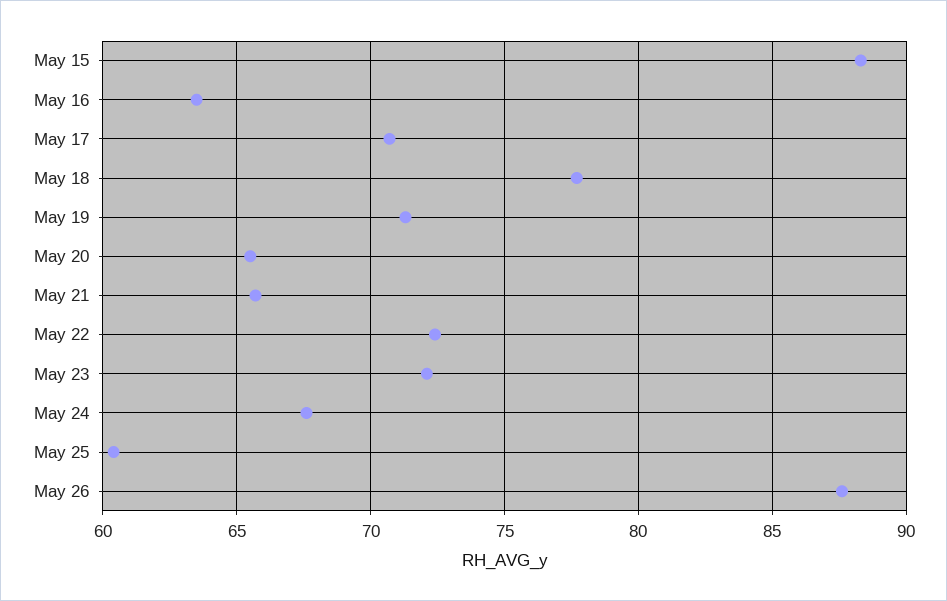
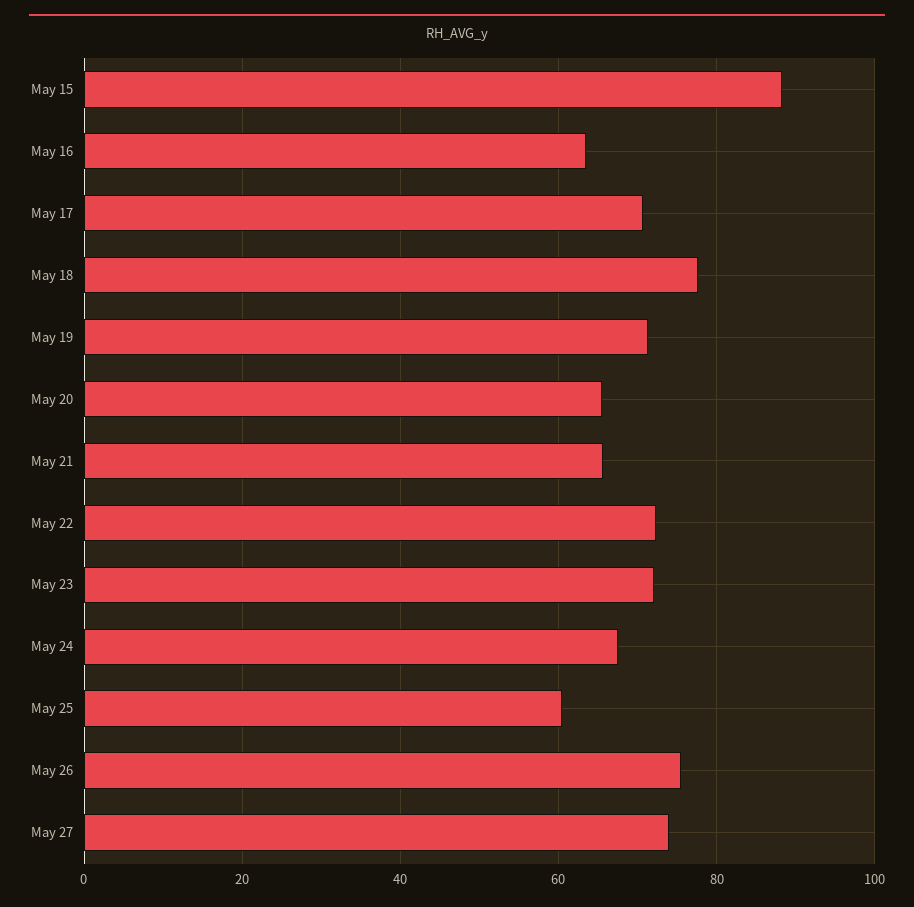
May 26: 87.5 -> 76
May 27: none -> 74

